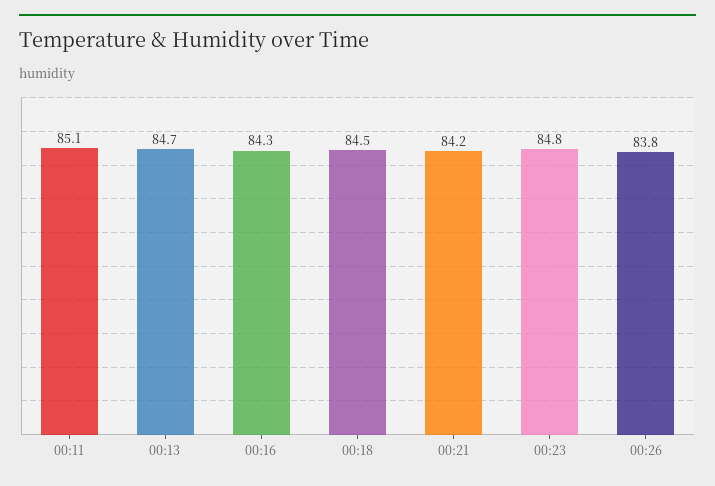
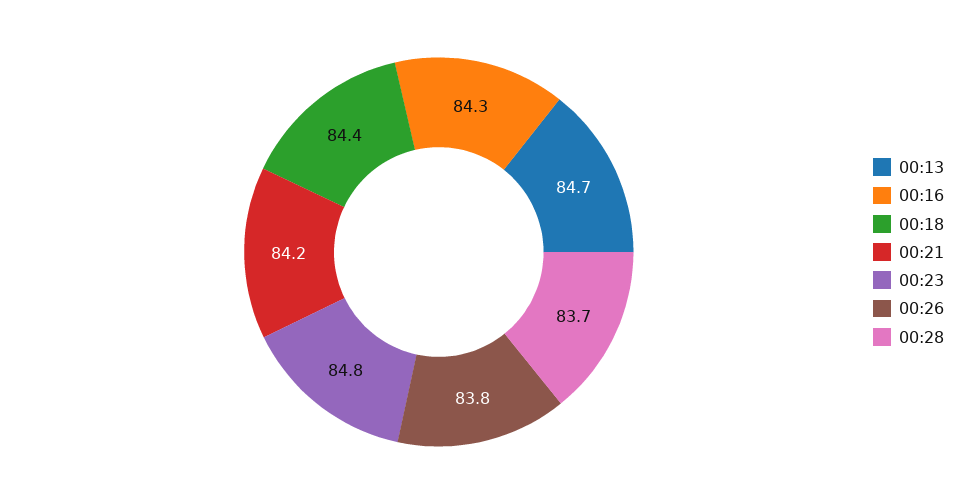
00:11: 85.1 -> none
00:18: 84.5 -> 84.4
00:28: none -> 83.7

